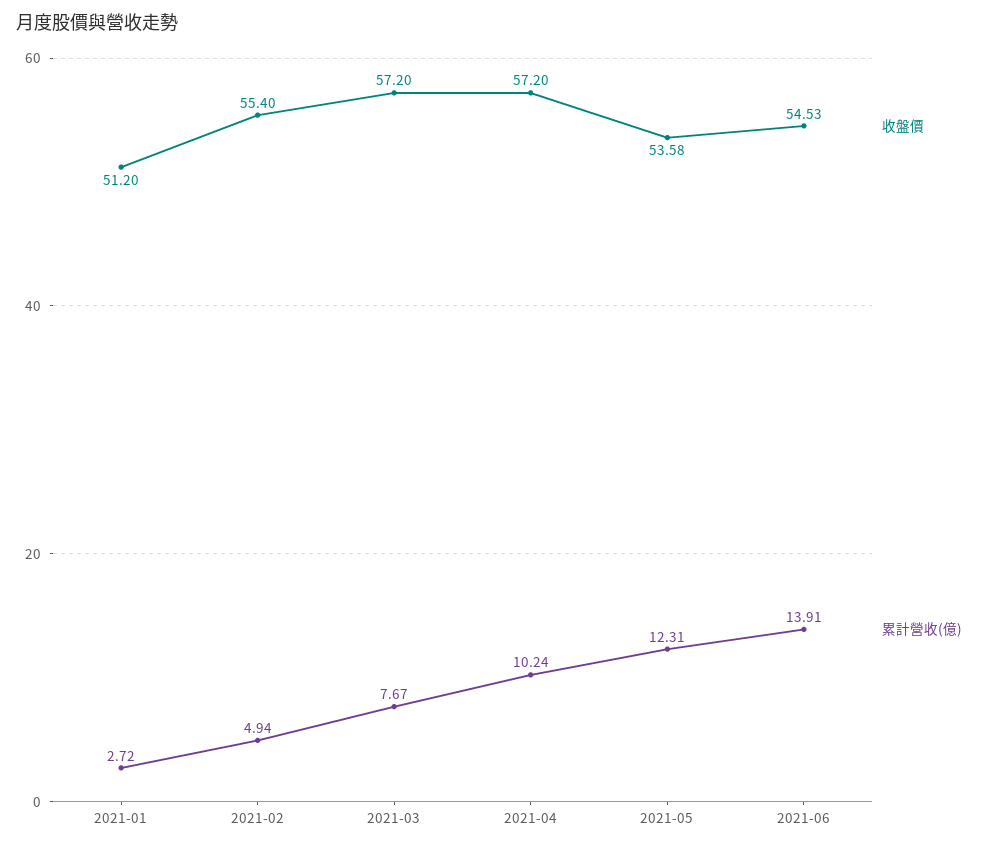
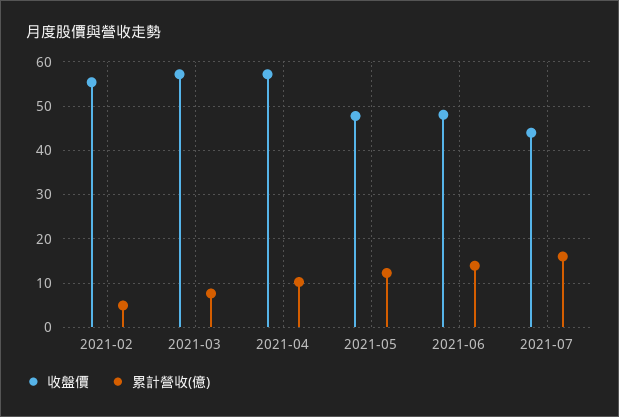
收盤價, 2021-01: 51.2 -> none
累計營收(億), 2021-01: 2.72 -> none
收盤價, 2021-05: 53.58 -> 48
收盤價, 2021-06: 54.53 -> 48
收盤價, 2021-07: none -> 44
累計營收(億), 2021-07: none -> 16

